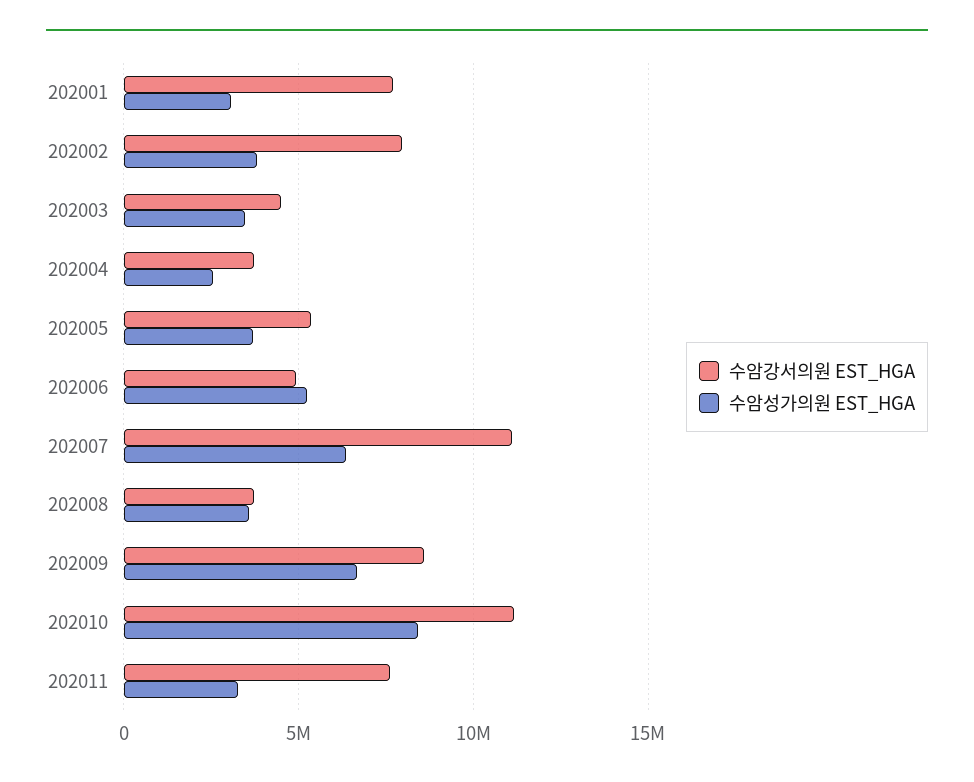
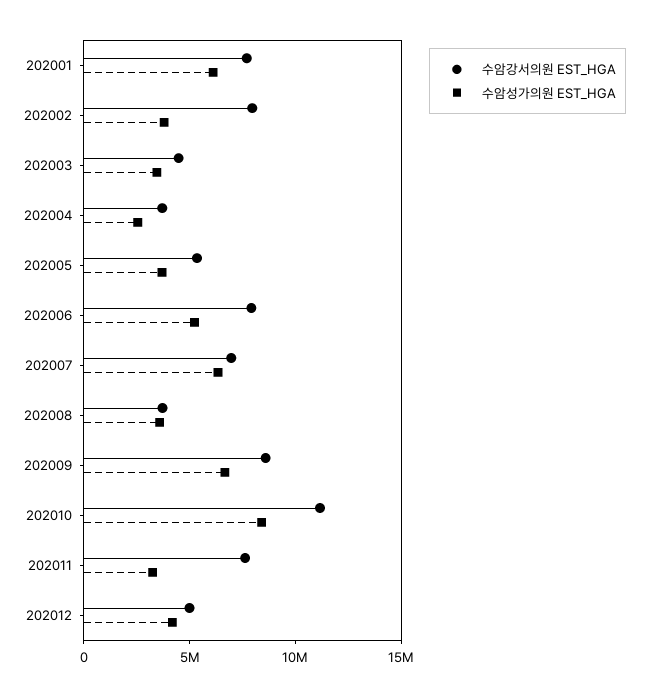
수암성가의원 EST_HGA, 202001: 3000000 -> 6000000
수암강서의원 EST_HGA, 202006: 5000000 -> 8000000
수암강서의원 EST_HGA, 202007: 11000000 -> 7000000
수암강서의원 EST_HGA, 202012: none -> 5000000
수암성가의원 EST_HGA, 202012: none -> 4000000

